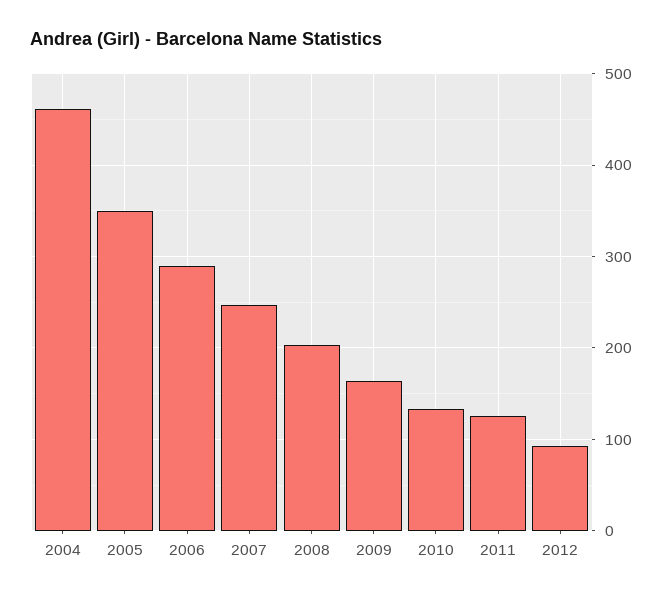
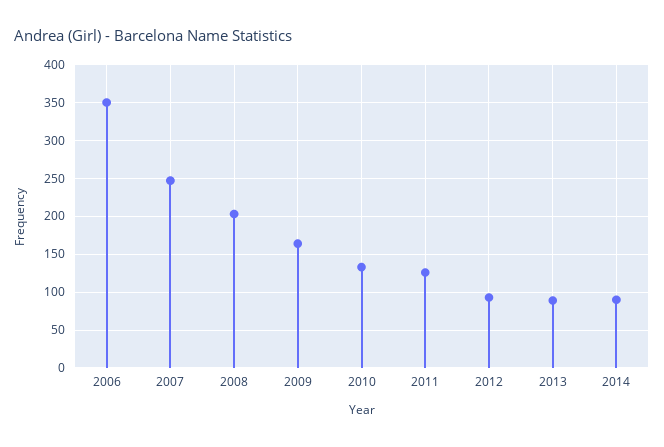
2004: 460 -> none
2005: 350 -> none
2006: 290 -> 350
2013: none -> 90
2014: none -> 90

